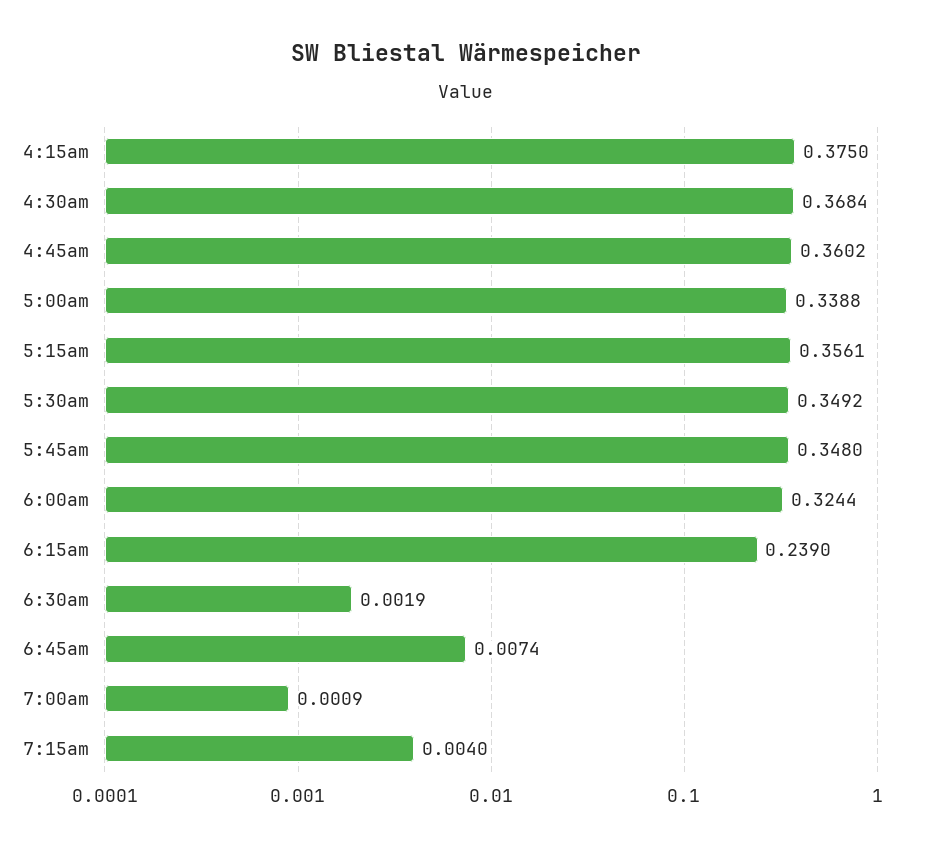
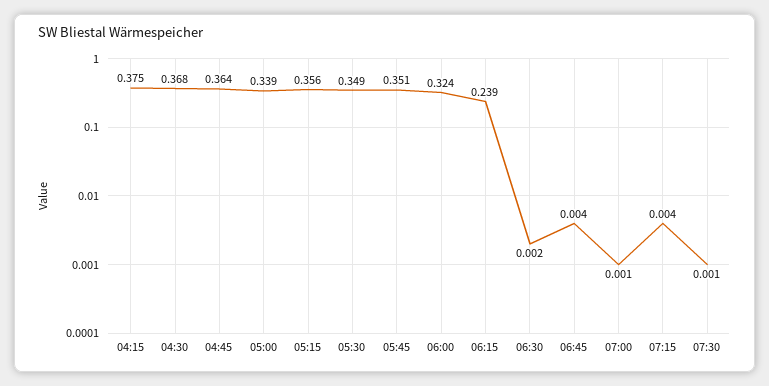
4:45am: 0.3602 -> 0.364
5:45am: 0.348 -> 0.351
6:45am: 0.0074 -> 0.004
07:30: none -> 0.001

